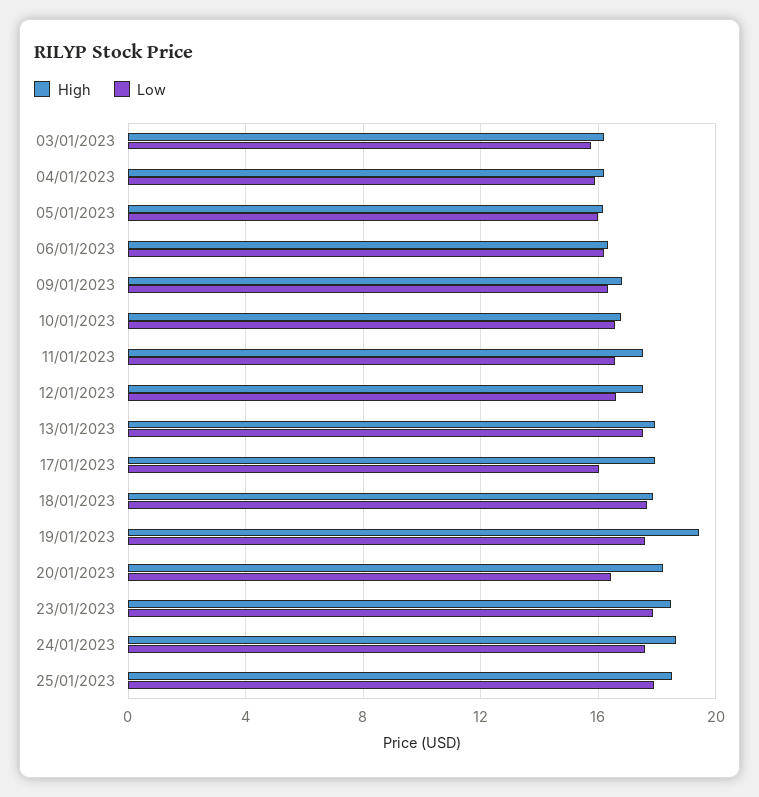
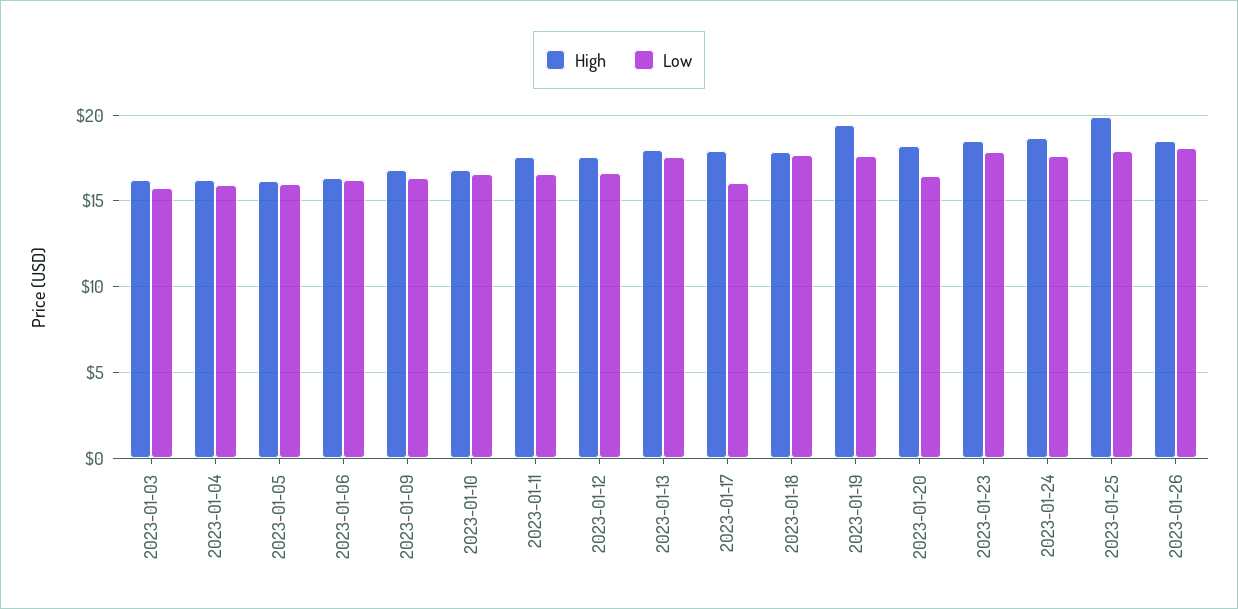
High, 25/01/2023: 18.5 -> 20
High, 2023-01-26: none -> 18.5
Low, 2023-01-26: none -> 18

